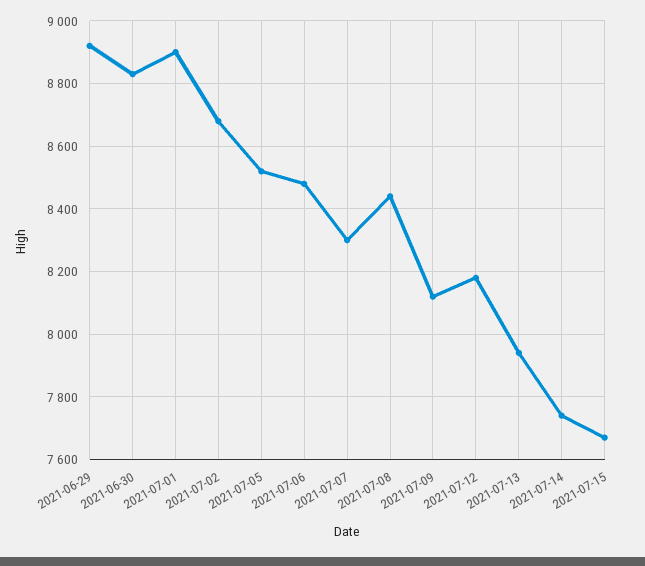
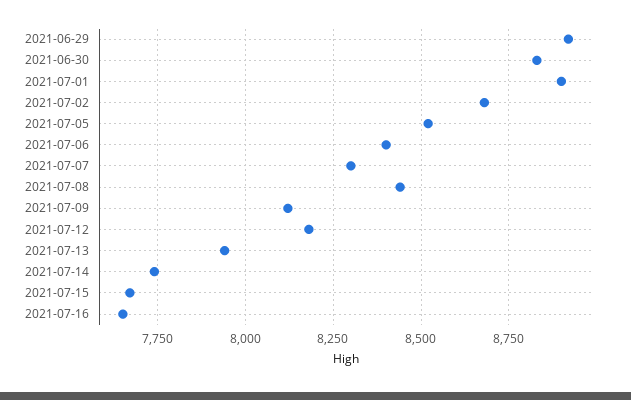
2021-07-06: 8480 -> 8400
2021-07-16: none -> 7650

